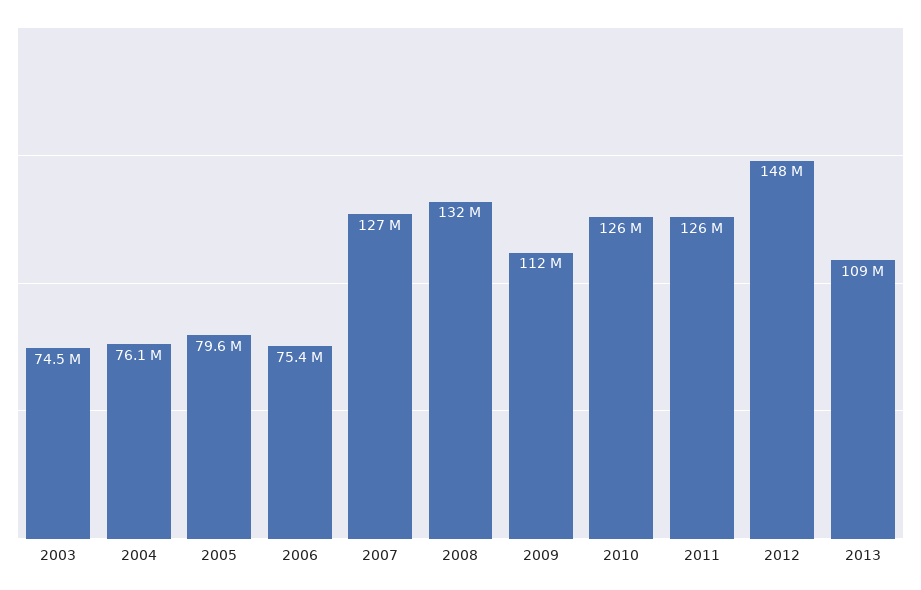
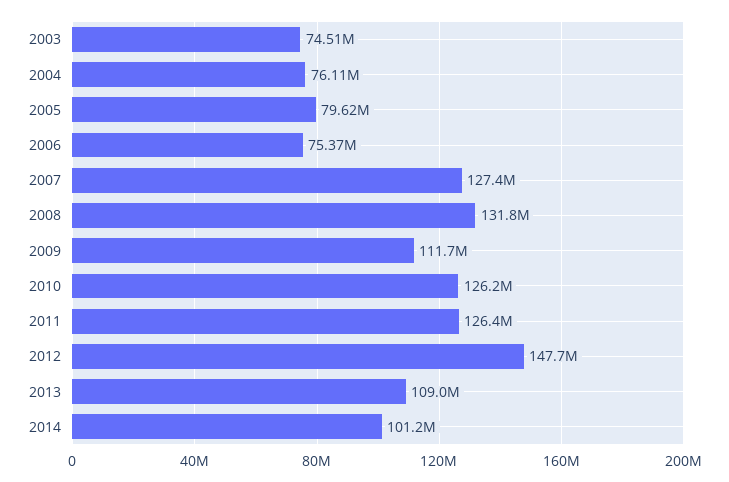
2014: none -> 101200000

